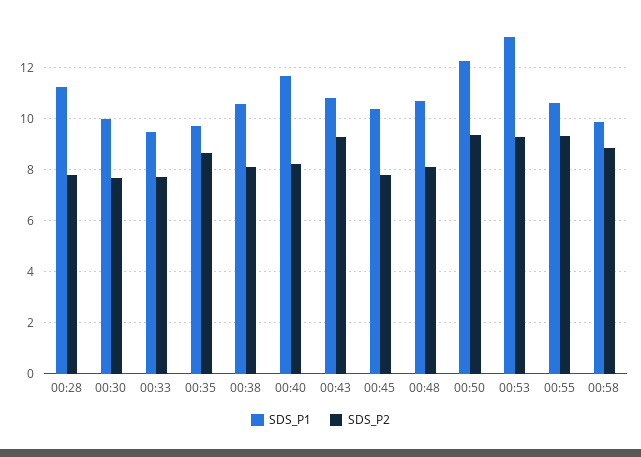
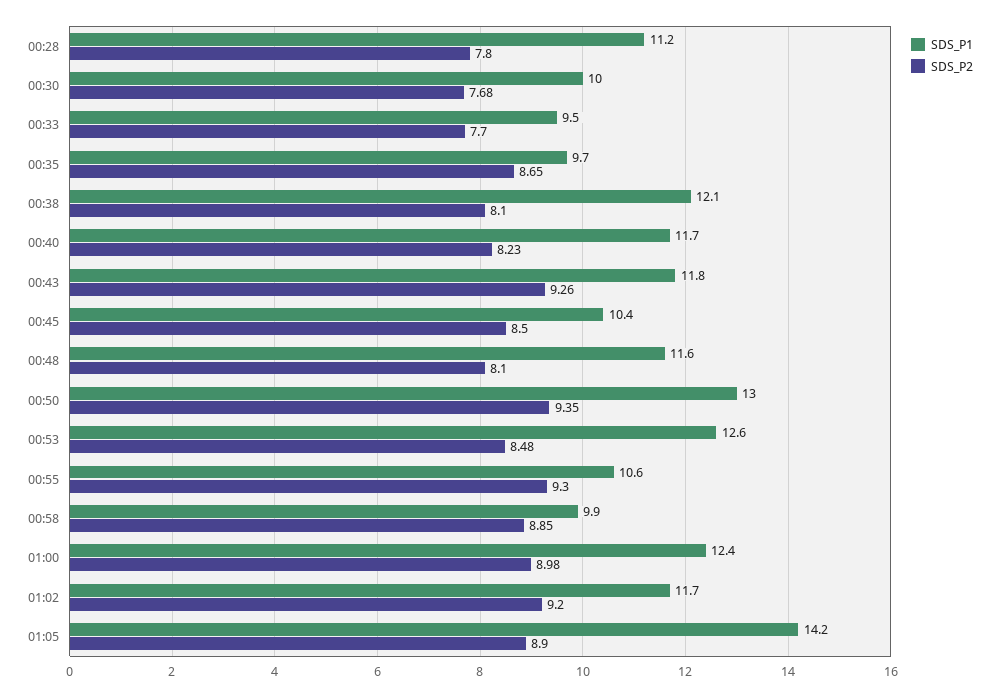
SDS_P1, 00:38: 10.5 -> 12.1
SDS_P1, 00:43: 10.75 -> 11.8
SDS_P2, 00:45: 7.75 -> 8.5
SDS_P1, 00:48: 10.75 -> 11.6
SDS_P1, 00:50: 12.25 -> 13
SDS_P1, 00:53: 13.25 -> 12.6
SDS_P2, 00:53: 9.25 -> 8.48
SDS_P1, 01:00: none -> 12.4
SDS_P2, 01:00: none -> 8.98
SDS_P1, 01:02: none -> 11.7
SDS_P2, 01:02: none -> 9.2
SDS_P1, 01:05: none -> 14.2
SDS_P2, 01:05: none -> 8.9

